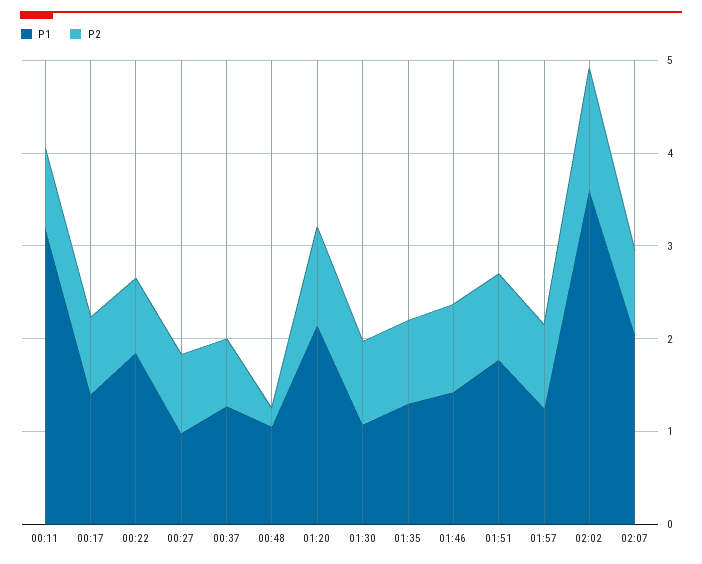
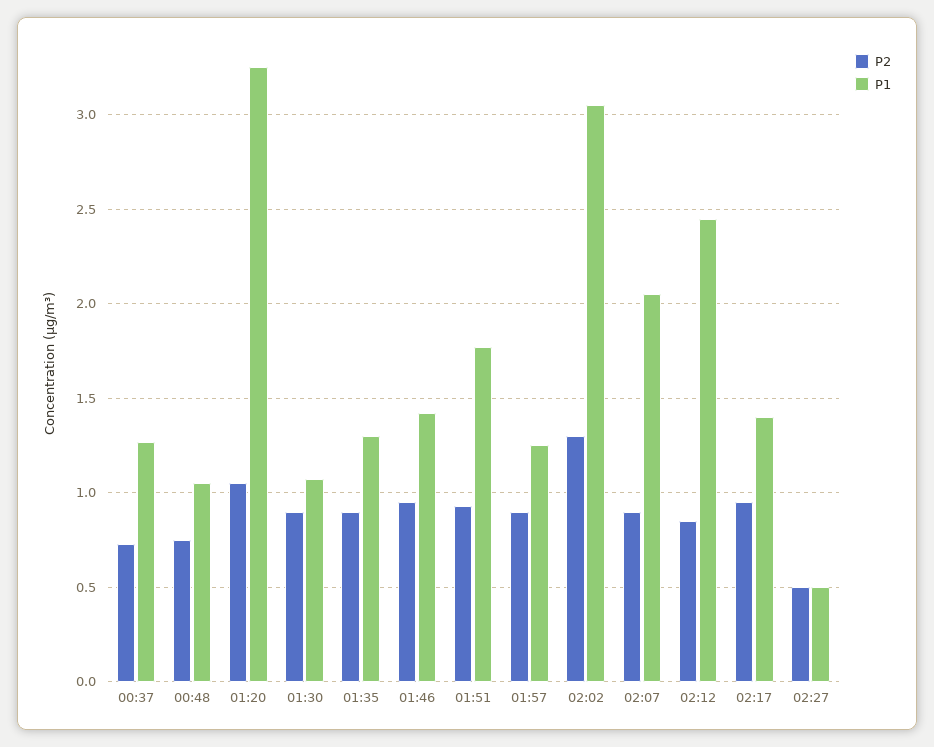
P1, 00:11: 3.2 -> none
P2, 00:11: 0.8 -> none
P1, 00:17: 1.4 -> none
P2, 00:17: 0.8 -> none
P1, 00:22: 1.8 -> none
P2, 00:22: 0.8 -> none
P1, 00:27: 1 -> none
P2, 00:27: 0.8 -> none
P2, 00:48: 0.2 -> 0.75
P1, 01:20: 2.2 -> 3.25
P1, 02:02: 3.6 -> 3.05
P2, 02:12: none -> 0.85
P1, 02:12: none -> 2.45
P2, 02:17: none -> 0.95
P1, 02:17: none -> 1.4
P2, 02:27: none -> 0.5
P1, 02:27: none -> 0.5

